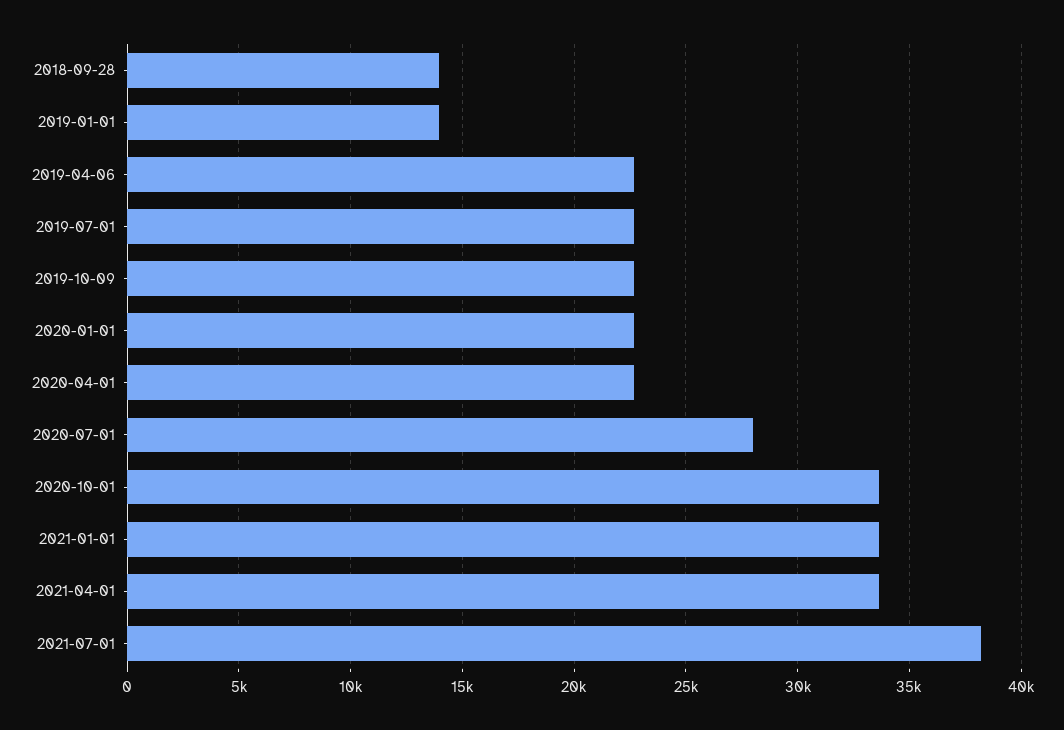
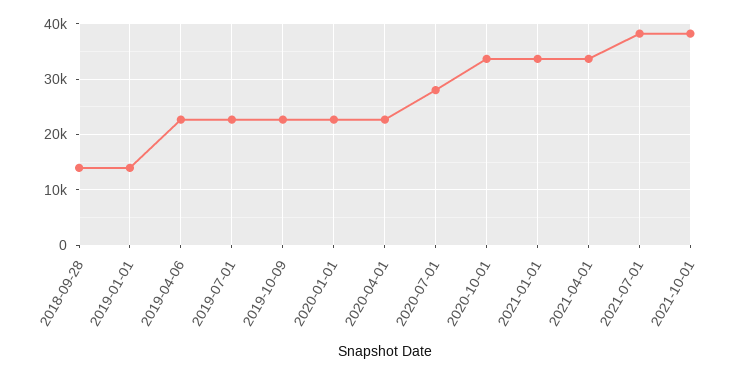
2021-10-01: none -> 38000

